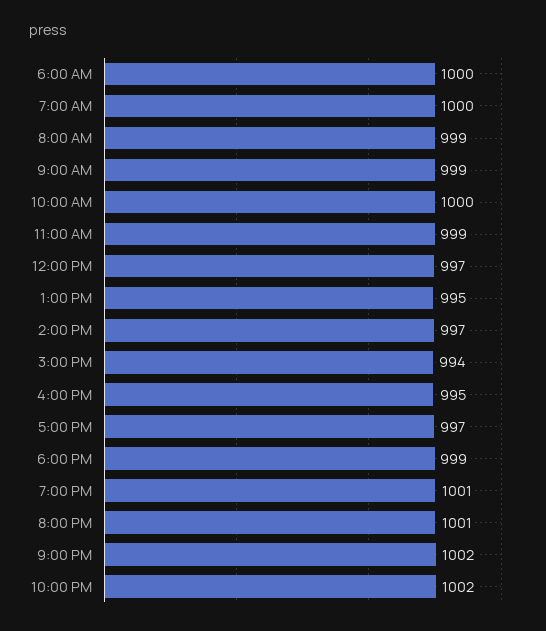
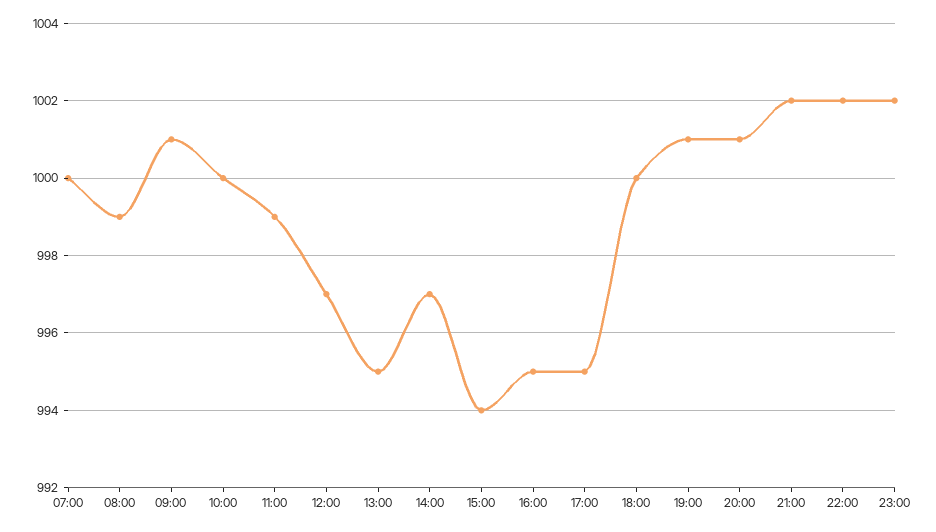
6:00 AM: 1000 -> none
9:00 AM: 999 -> 1001
5:00 PM: 997 -> 995
6:00 PM: 999 -> 1000
23:00: none -> 1002

